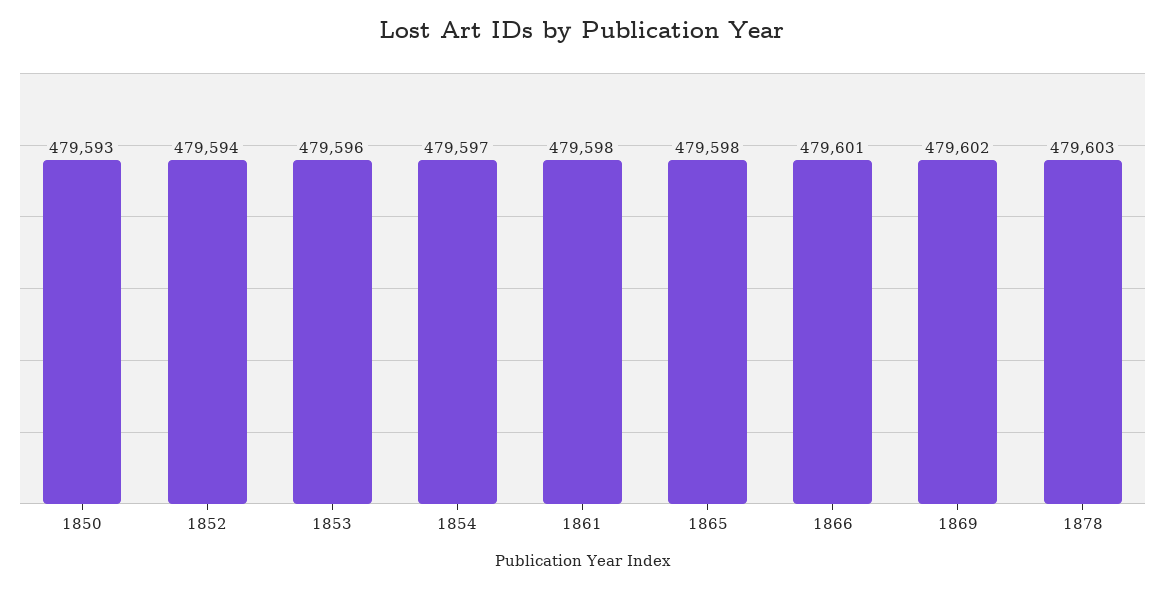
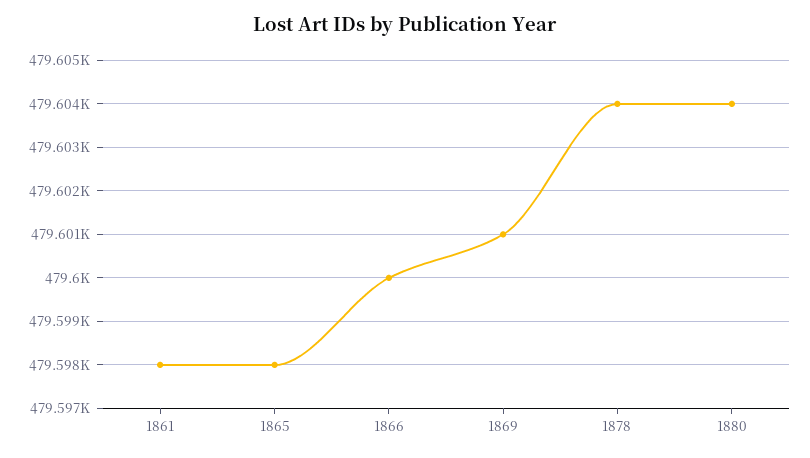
1850: 479593 -> none
1852: 479594 -> none
1853: 479596 -> none
1854: 479597 -> none
1866: 479601 -> 479600
1869: 479602 -> 479601
1878: 479603 -> 479604
1880: none -> 479604

